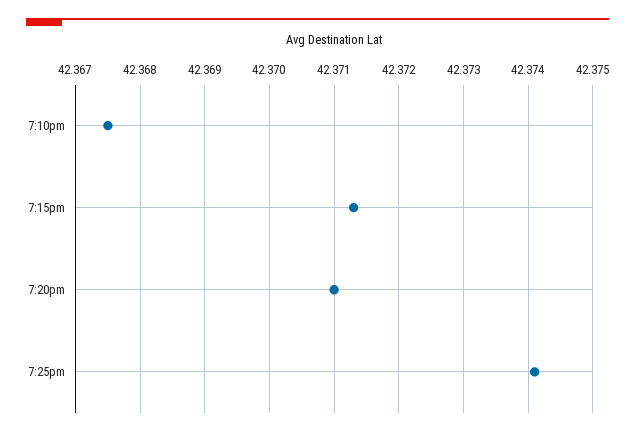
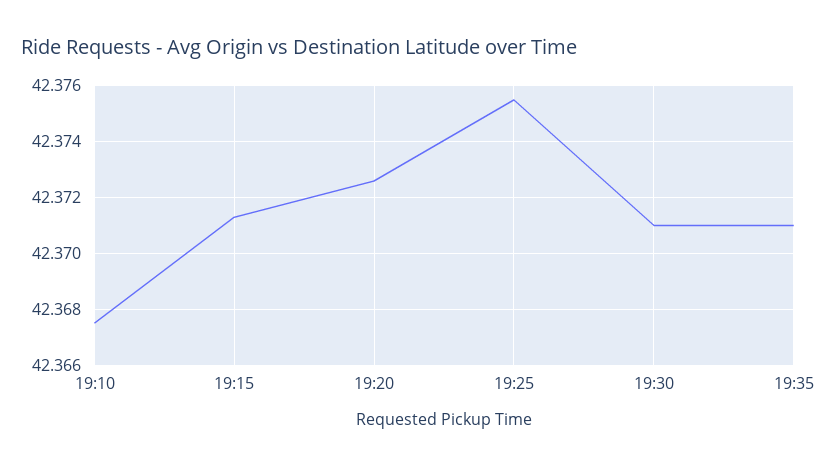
7:20pm: 42.371 -> 42.3725
7:25pm: 42.3741 -> 42.3755
19:30: none -> 42.371
19:35: none -> 42.371

